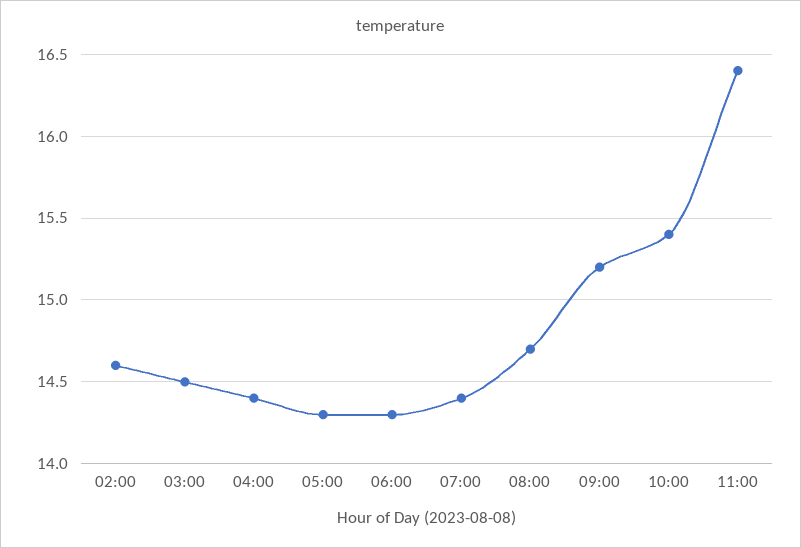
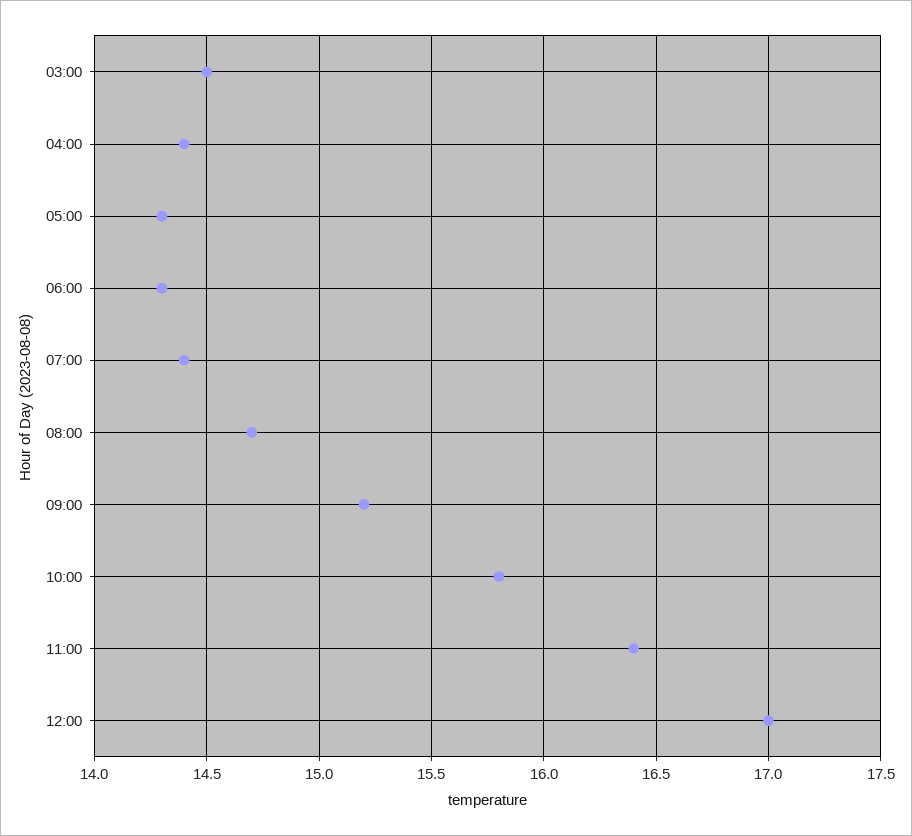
02:00: 14.6 -> none
10:00: 15.4 -> 15.8
12:00: none -> 17

